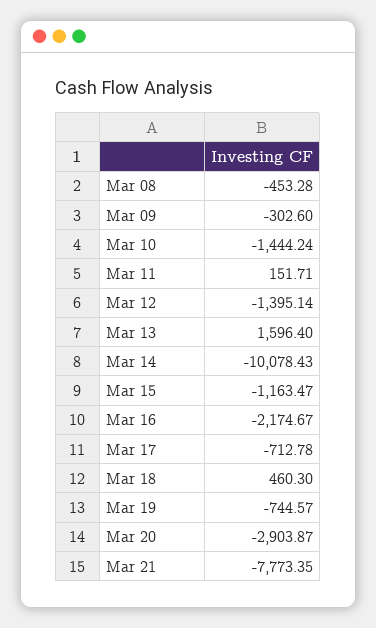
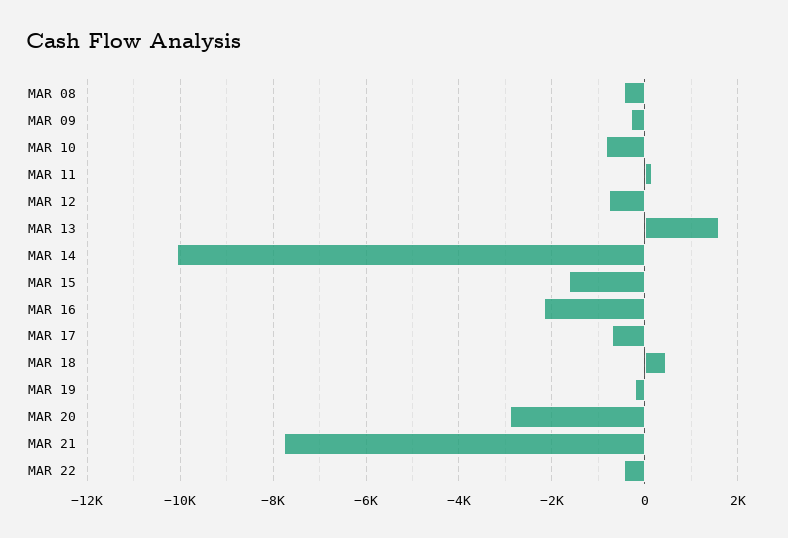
Mar 10: -1444.24 -> -800
Mar 12: -1395.14 -> -800
Mar 15: -1163.47 -> -1600
Mar 19: -744.57 -> -200
MAR 22: none -> -400

